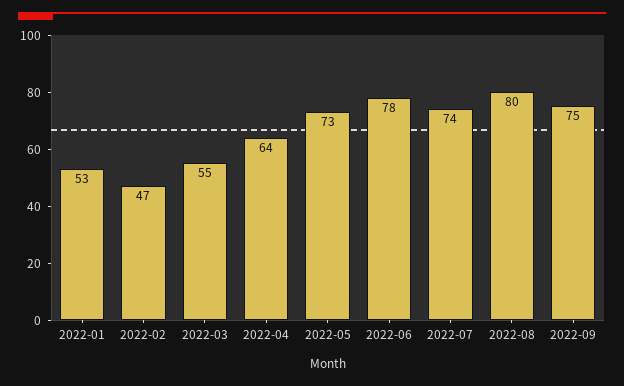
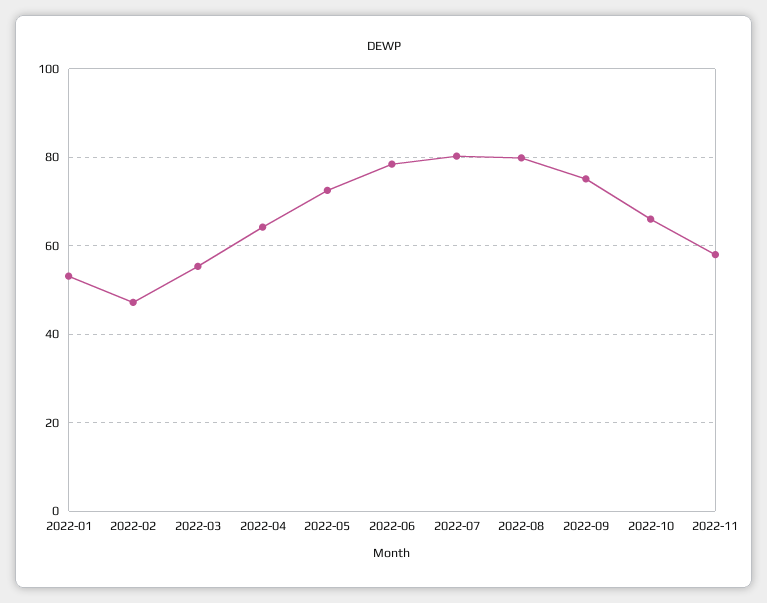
2022-07: 74 -> 80
2022-10: none -> 66
2022-11: none -> 58

